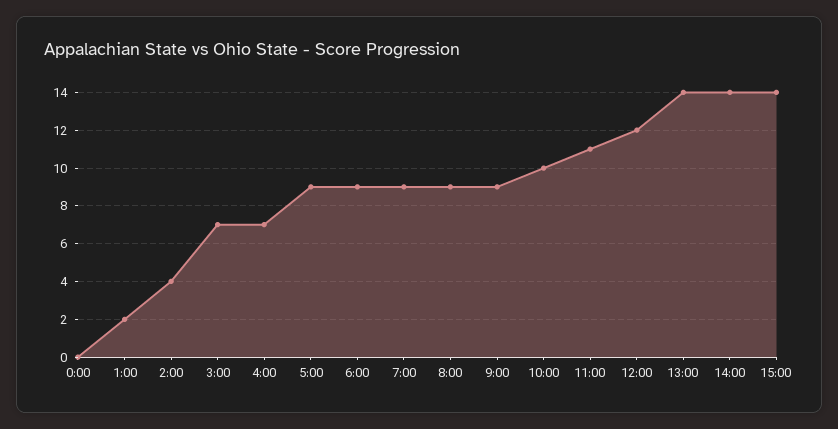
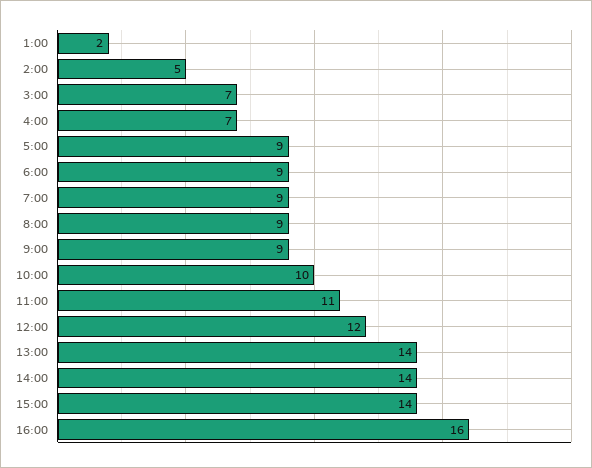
0:00: 0 -> none
2:00: 4 -> 5
16:00: none -> 16

